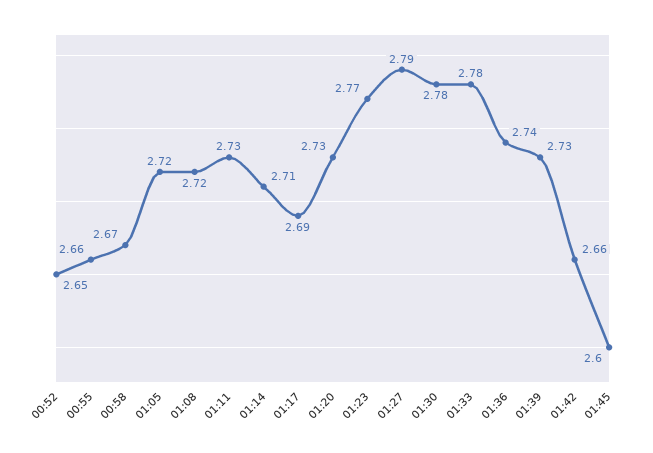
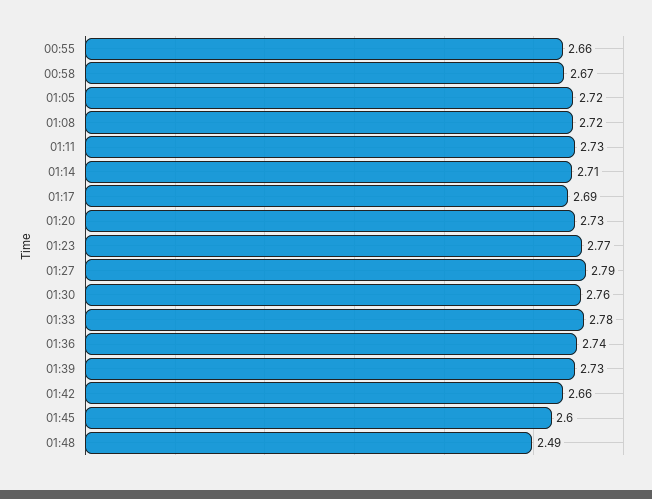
00:52: 2.65 -> none
01:30: 2.78 -> 2.76
01:48: none -> 2.49

